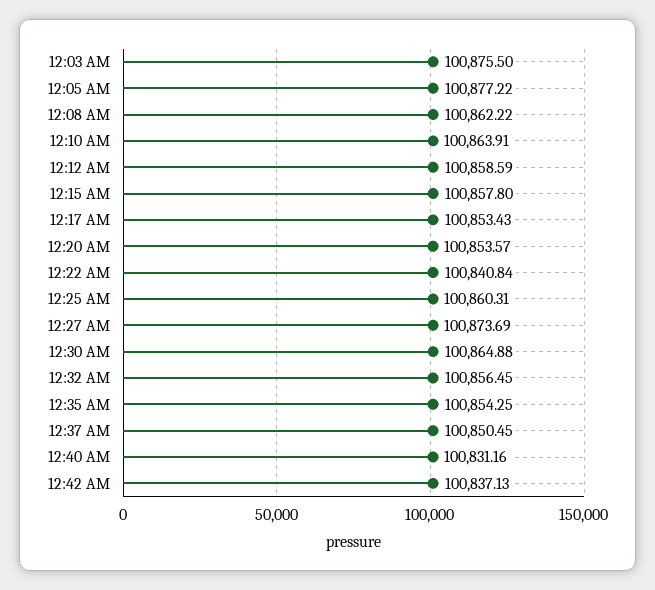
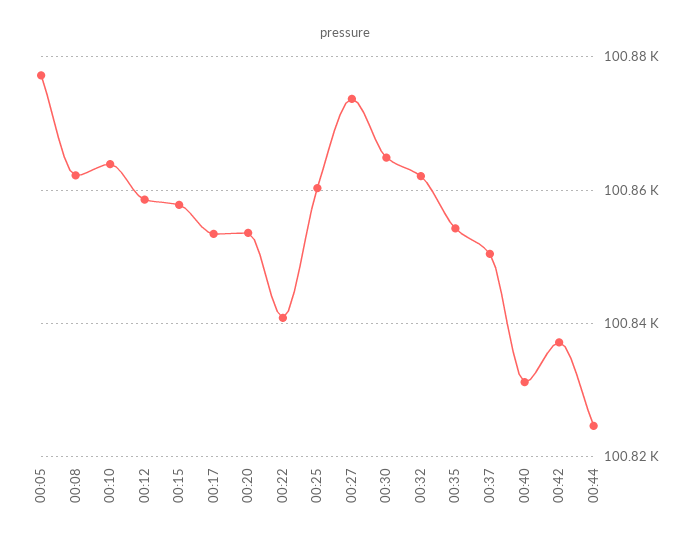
12:03 AM: 100875.5 -> none
12:32 AM: 100856.45 -> 100862
00:44: none -> 100824

